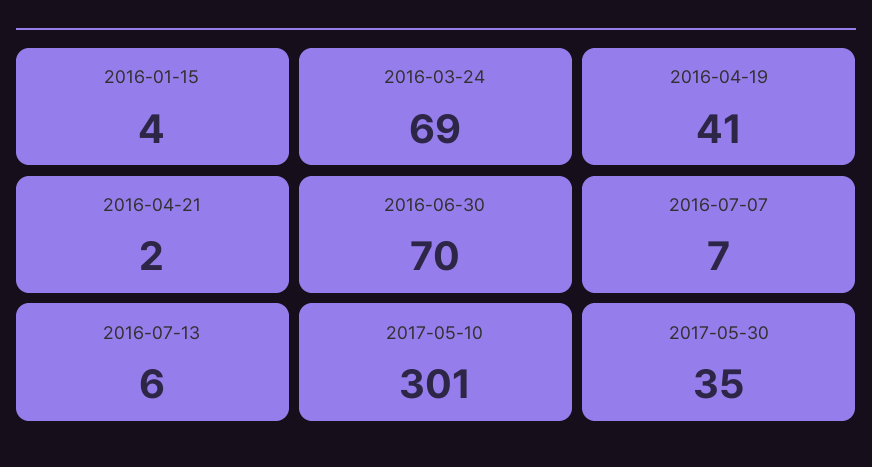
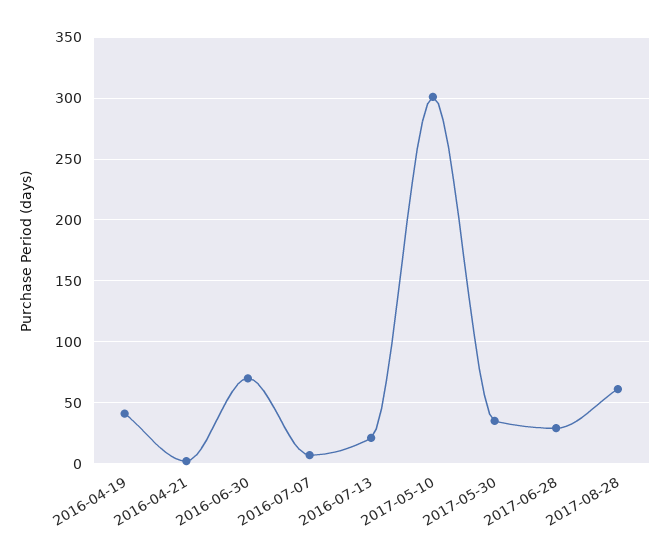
2016-01-15: 4 -> none
2016-03-24: 69 -> none
2016-07-13: 6 -> 20
2017-06-28: none -> 30
2017-08-28: none -> 60

